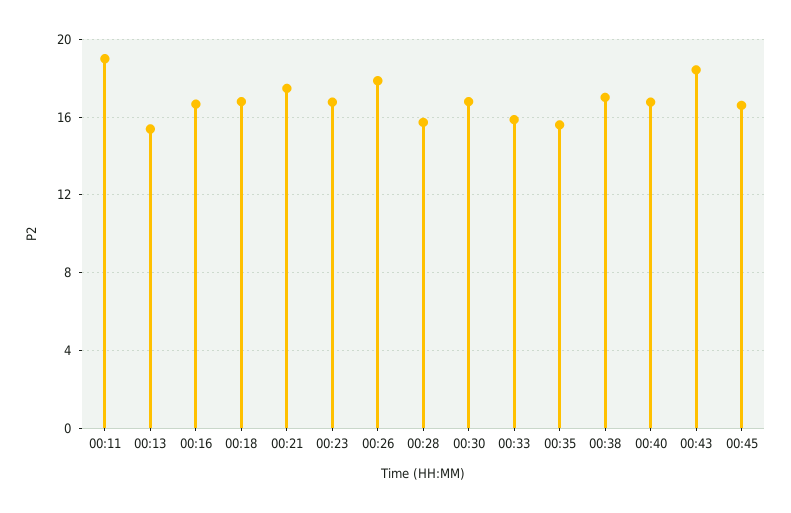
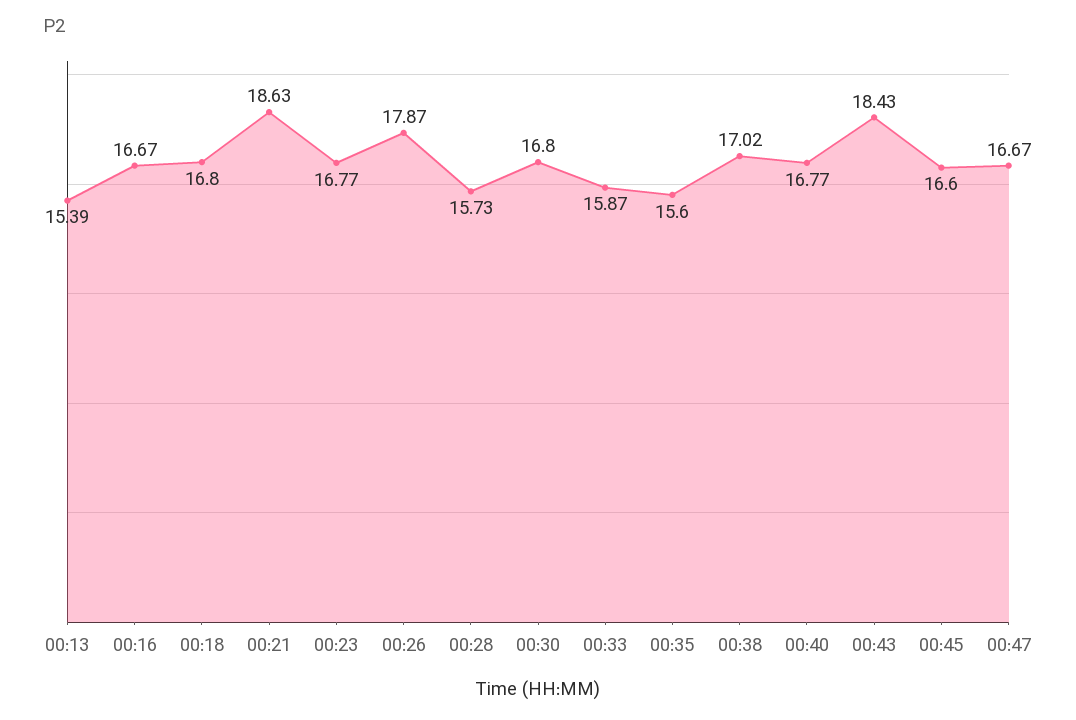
00:11: 19 -> none
00:21: 17.5 -> 18.63
00:47: none -> 16.67

